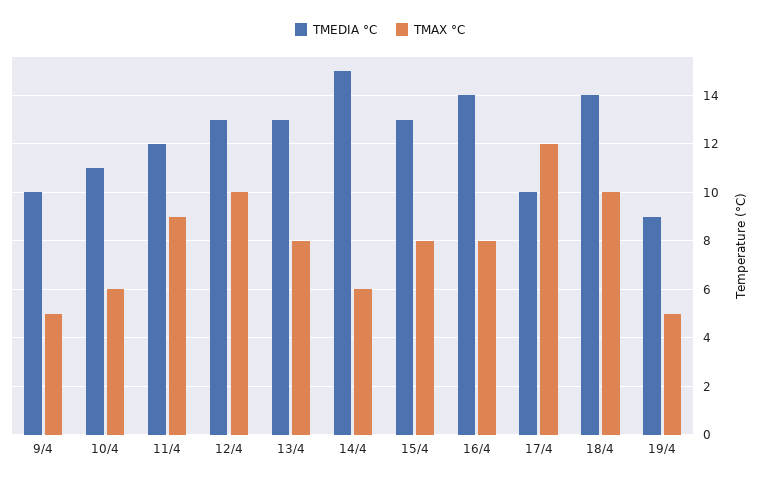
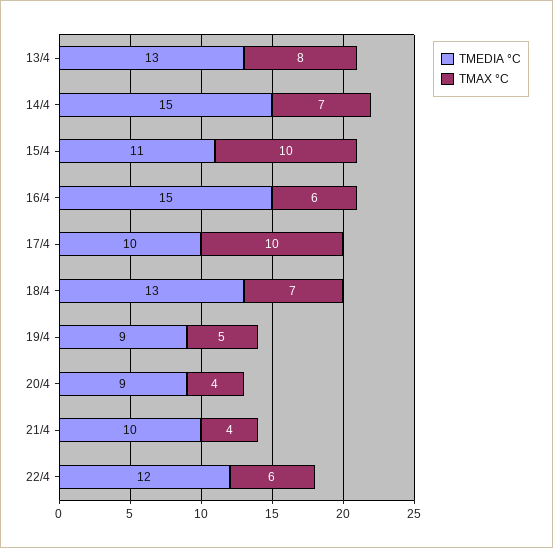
TMEDIA °C, 9/4: 10 -> none
TMAX °C, 9/4: 5 -> none
TMEDIA °C, 10/4: 11 -> none
TMAX °C, 10/4: 6 -> none
TMEDIA °C, 11/4: 12 -> none
TMAX °C, 11/4: 9 -> none
TMEDIA °C, 12/4: 13 -> none
TMAX °C, 12/4: 10 -> none
TMAX °C, 14/4: 6 -> 7
TMEDIA °C, 15/4: 13 -> 11
TMAX °C, 15/4: 8 -> 10
TMEDIA °C, 16/4: 14 -> 15
TMAX °C, 16/4: 8 -> 6
TMAX °C, 17/4: 12 -> 10
TMEDIA °C, 18/4: 14 -> 13
TMAX °C, 18/4: 10 -> 7
TMEDIA °C, 20/4: none -> 9
TMAX °C, 20/4: none -> 4
TMEDIA °C, 21/4: none -> 10
TMAX °C, 21/4: none -> 4
TMEDIA °C, 22/4: none -> 12
TMAX °C, 22/4: none -> 6

